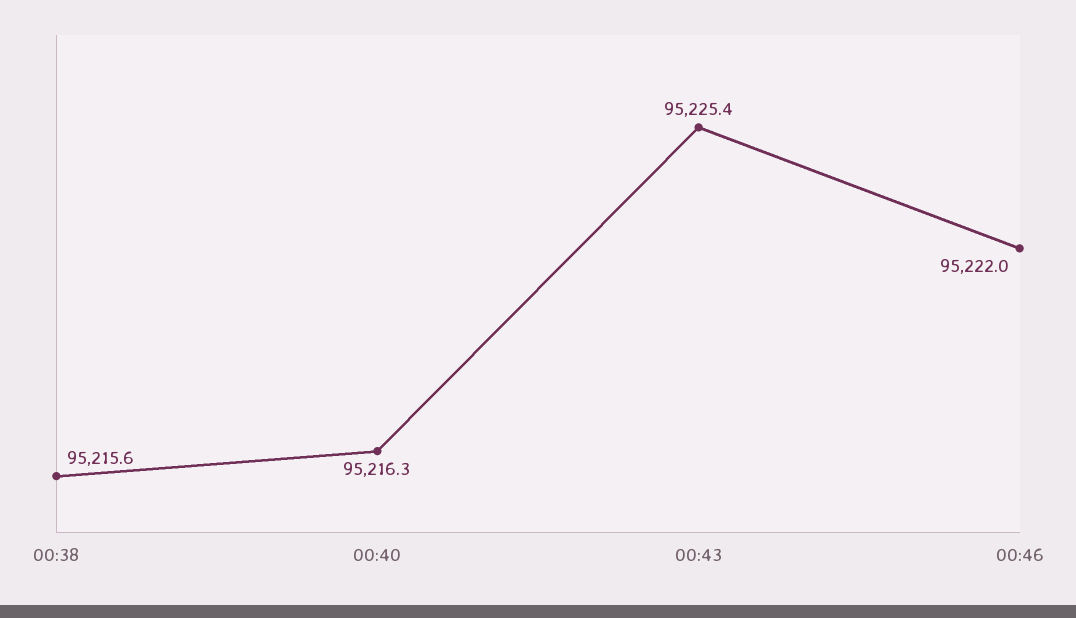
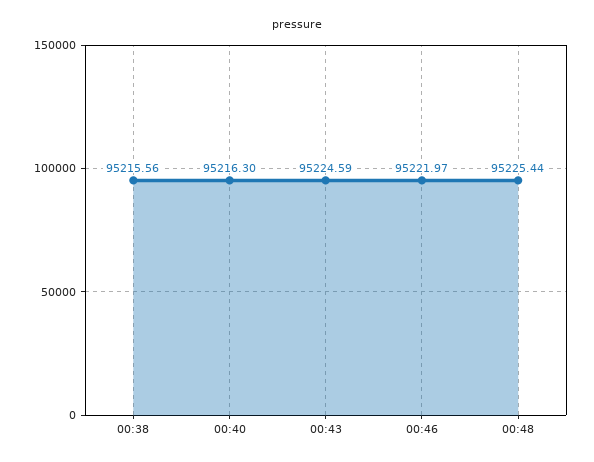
00:43: 95225.4 -> 95224.59
00:48: none -> 95225.44

